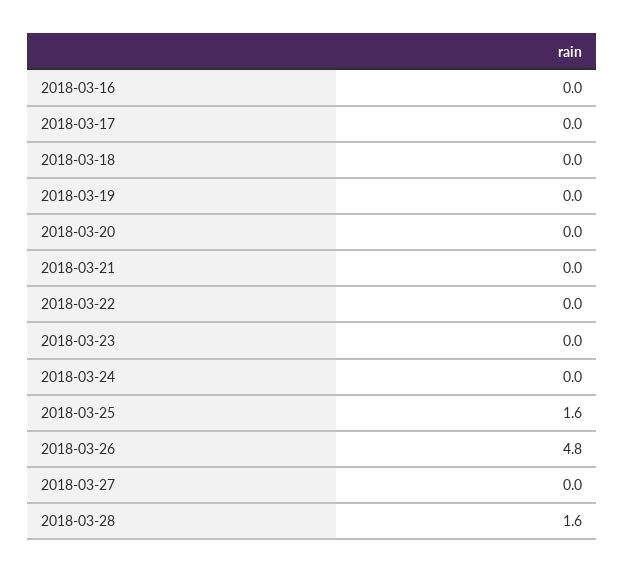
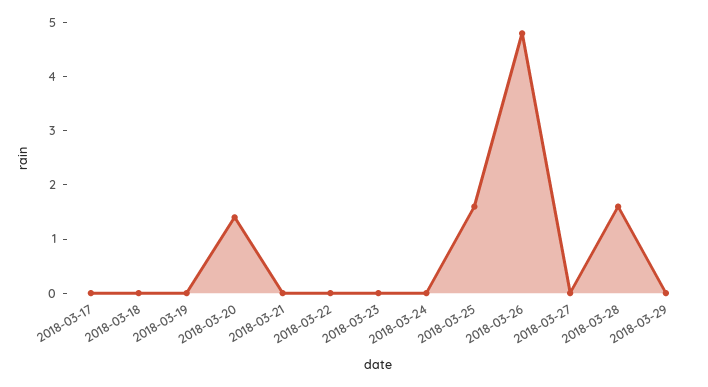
2018-03-16: 0 -> none
2018-03-20: 0 -> 1.5
2018-03-29: none -> 0

